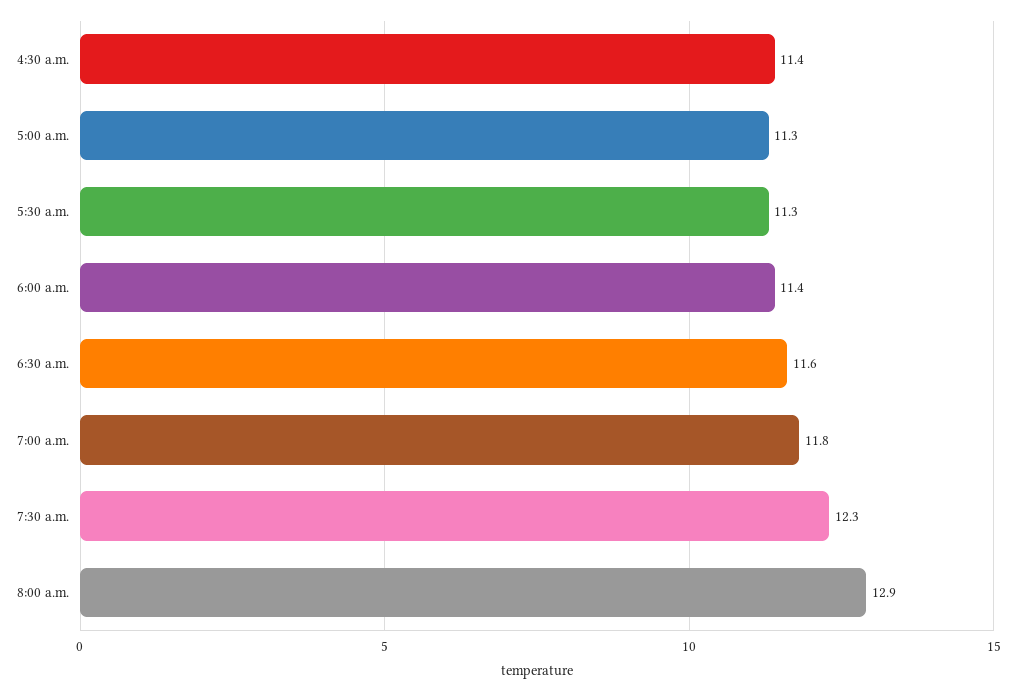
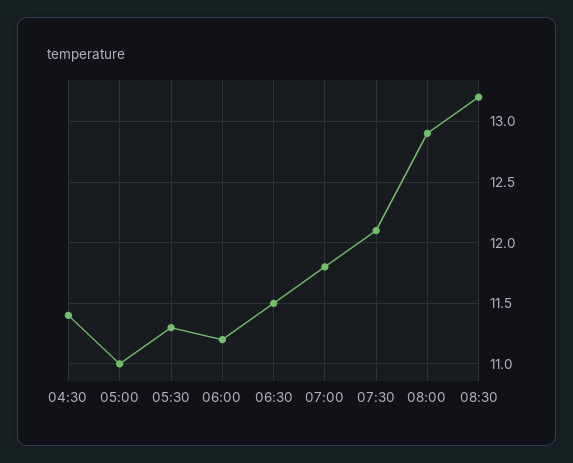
5:00 a.m.: 11.3 -> 11
6:00 a.m.: 11.4 -> 11.2
6:30 a.m.: 11.6 -> 11.5
7:30 a.m.: 12.3 -> 12.1
08:30: none -> 13.2

